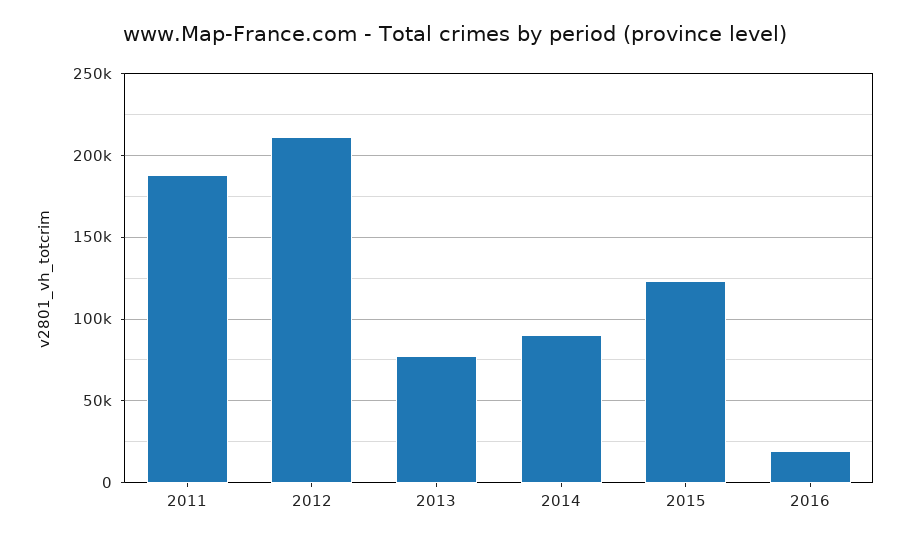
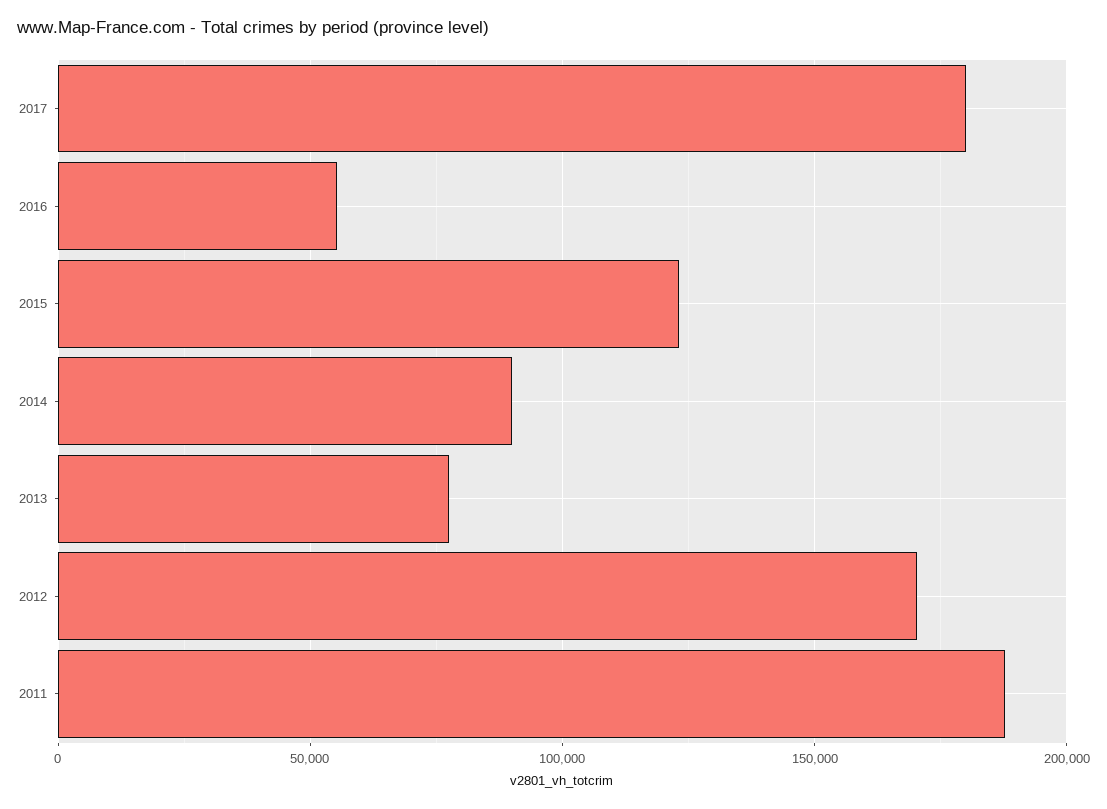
2012: 210000 -> 170000
2016: 20000 -> 55000
2017: none -> 180000

